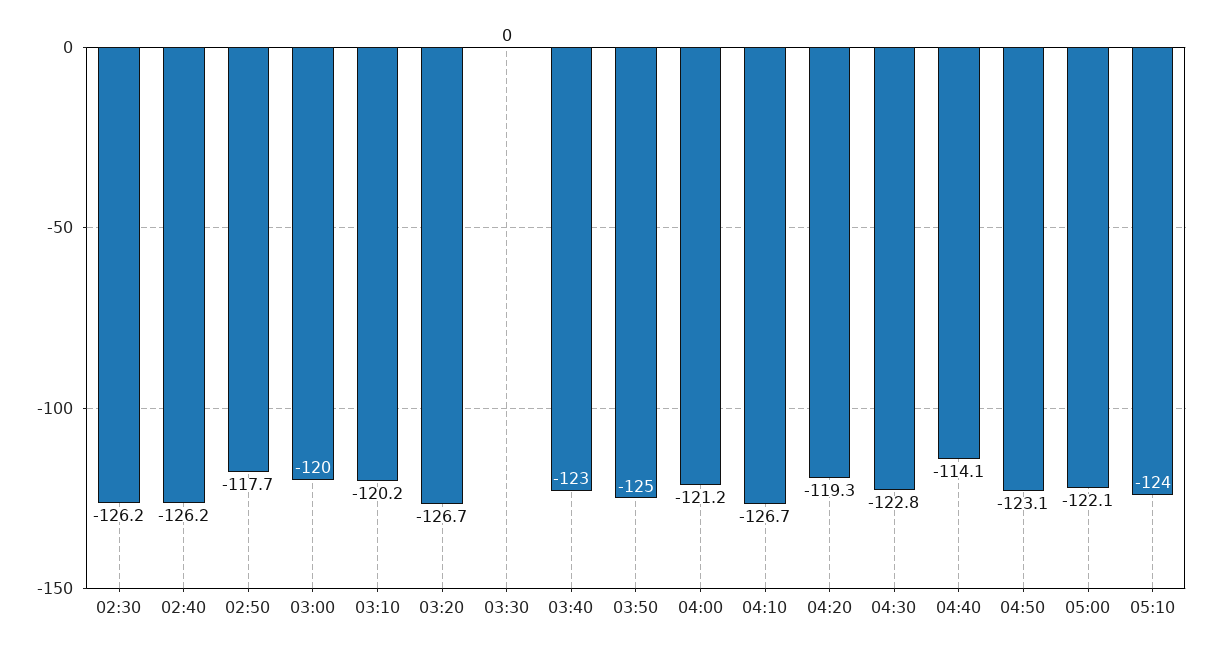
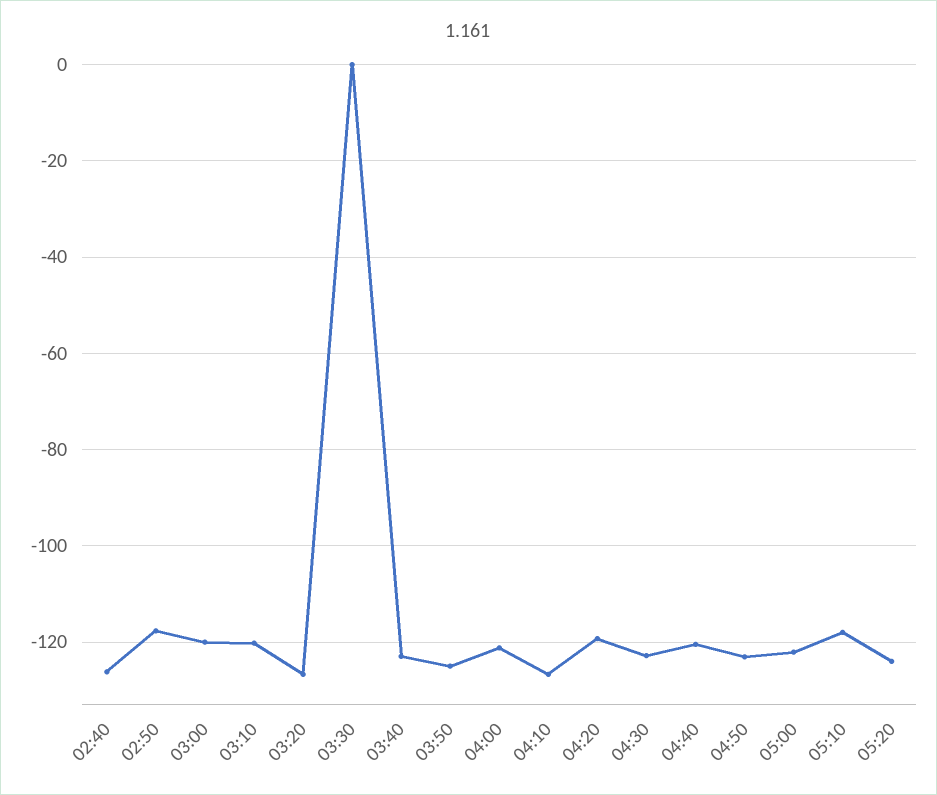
02:30: -126.2 -> none
04:40: -114.1 -> -120
05:10: -124 -> -118
05:20: none -> -124

